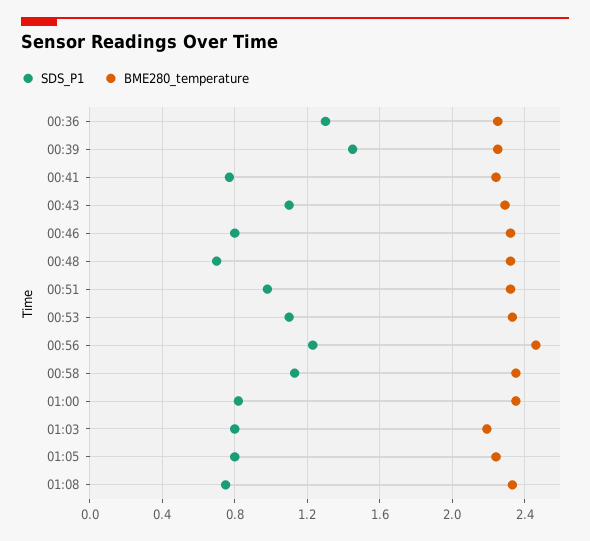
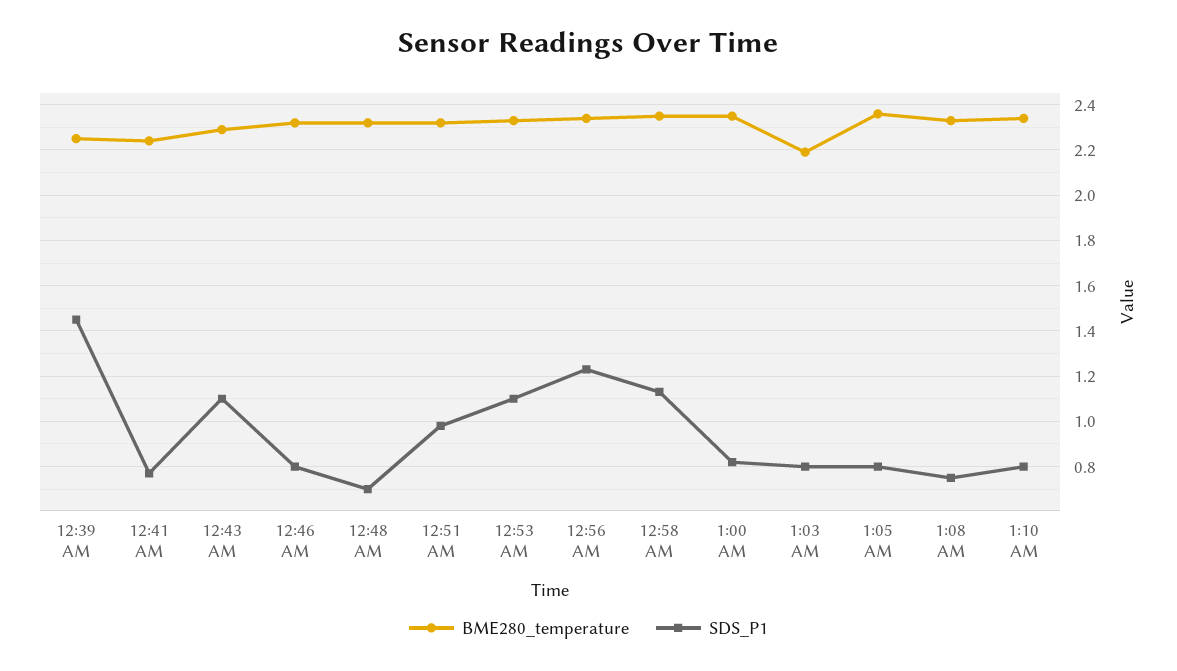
SDS_P1, 00:36: 1.3 -> none
BME280_temperature, 00:36: 2.25 -> none
BME280_temperature, 00:56: 2.45 -> 2.35
BME280_temperature, 01:05: 2.25 -> 2.35
BME280_temperature, 1:10 AM: none -> 2.35
SDS_P1, 1:10 AM: none -> 0.8

